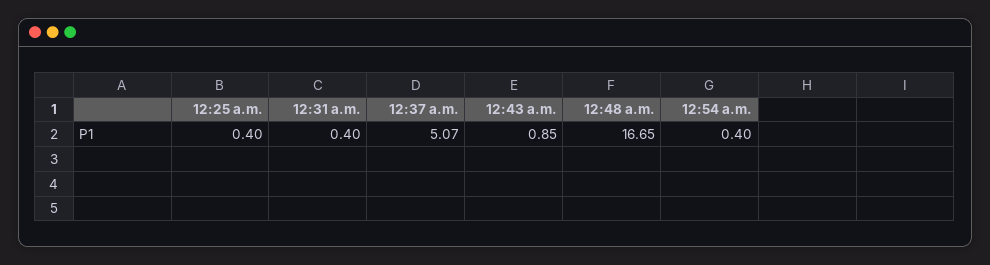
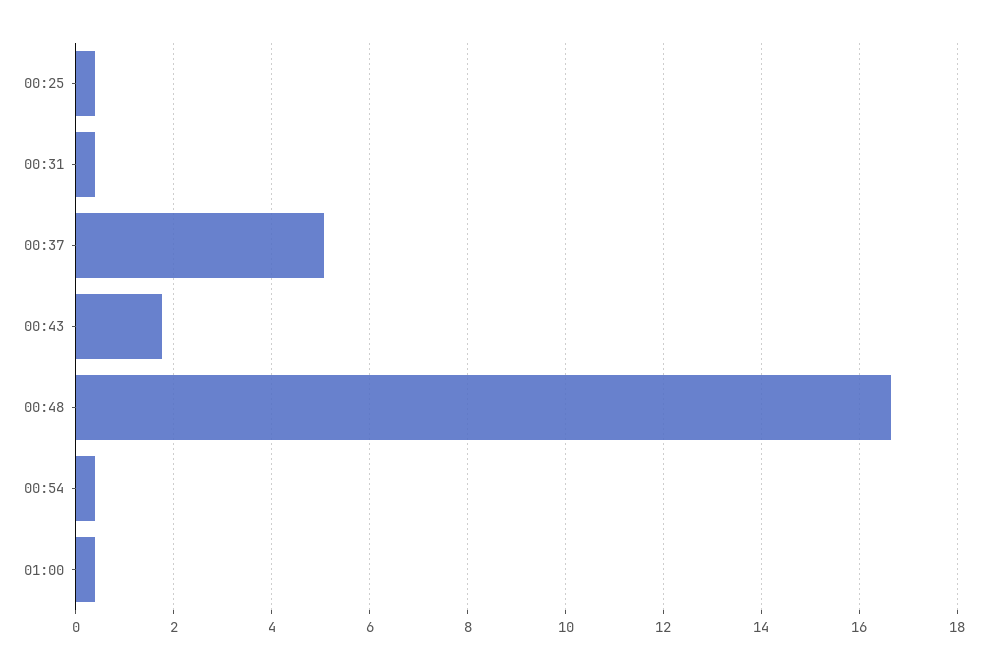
12:43 a.m.: 0.85 -> 1.8
01:00: none -> 0.4

